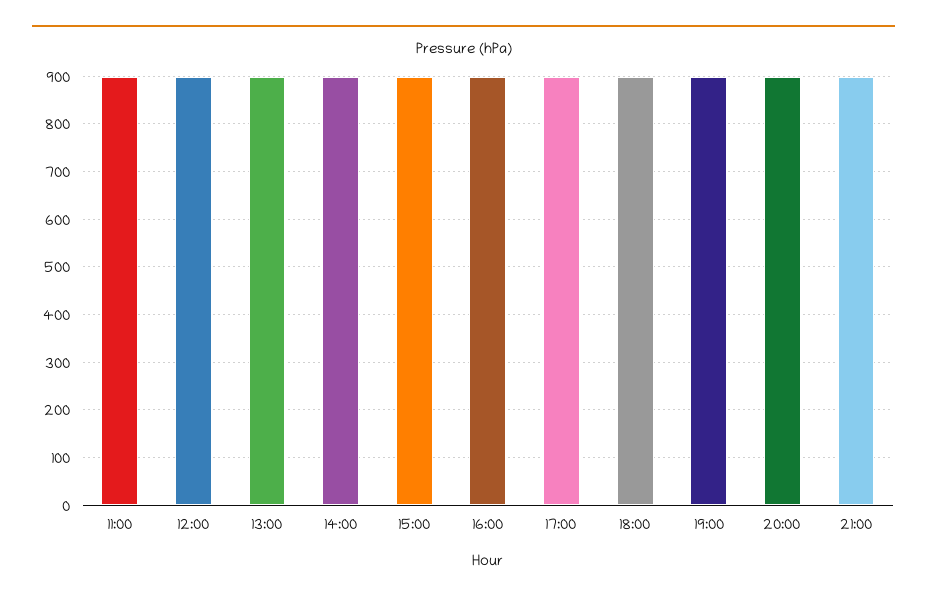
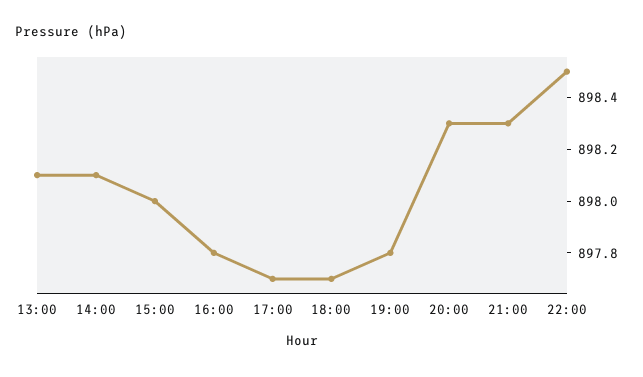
11:00: 900 -> none
12:00: 900 -> none
22:00: none -> 898.5

